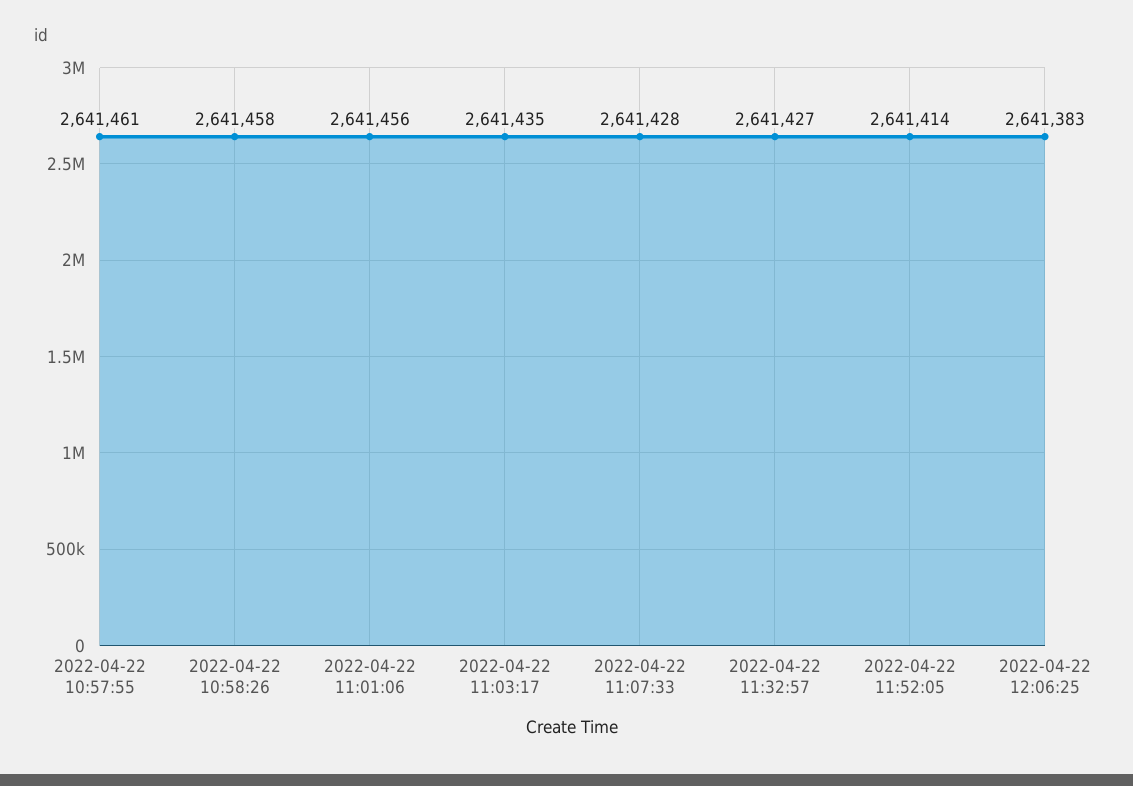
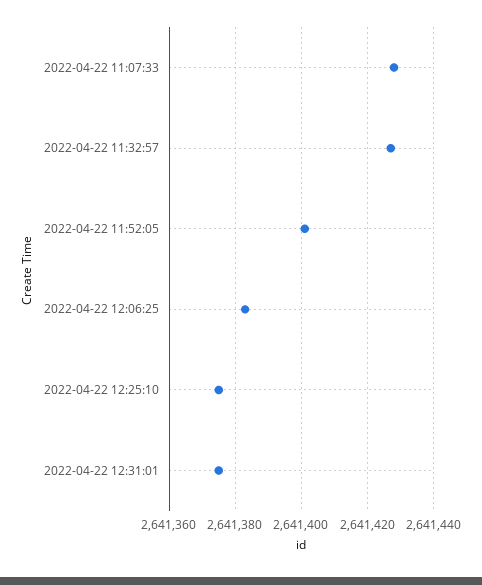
2022-04-22 10:57:55: 2641461 -> none
2022-04-22 10:58:26: 2641458 -> none
2022-04-22 11:01:06: 2641456 -> none
2022-04-22 11:03:17: 2641435 -> none
2022-04-22 11:52:05: 2641414 -> 2641400
2022-04-22 12:25:10: none -> 2641375
2022-04-22 12:31:01: none -> 2641375

